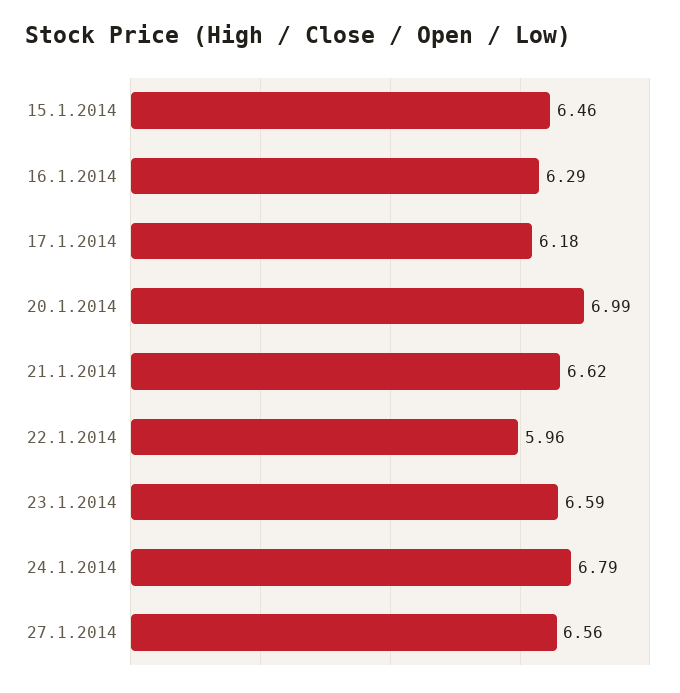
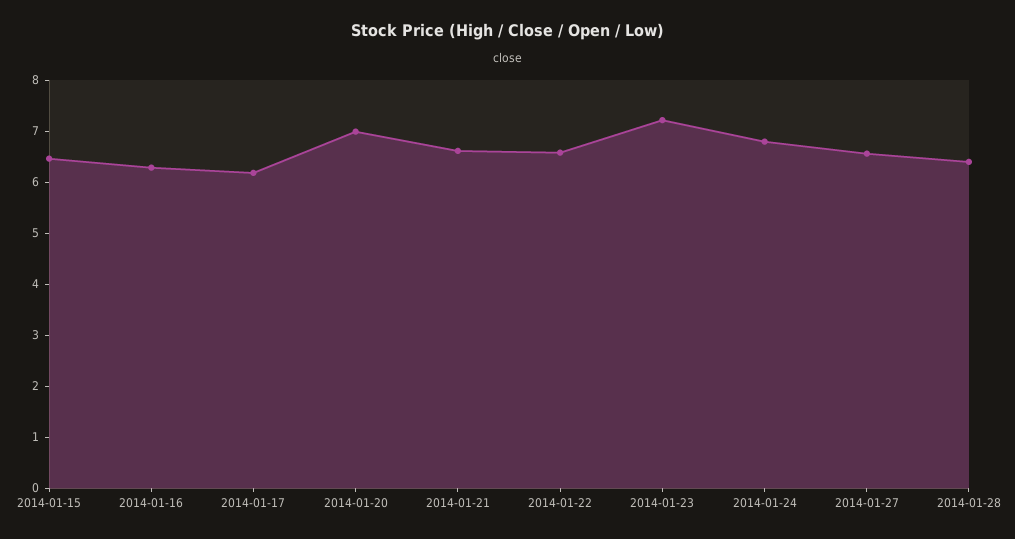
22.1.2014: 5.96 -> 6.6
23.1.2014: 6.59 -> 7.2
2014-01-28: none -> 6.4

